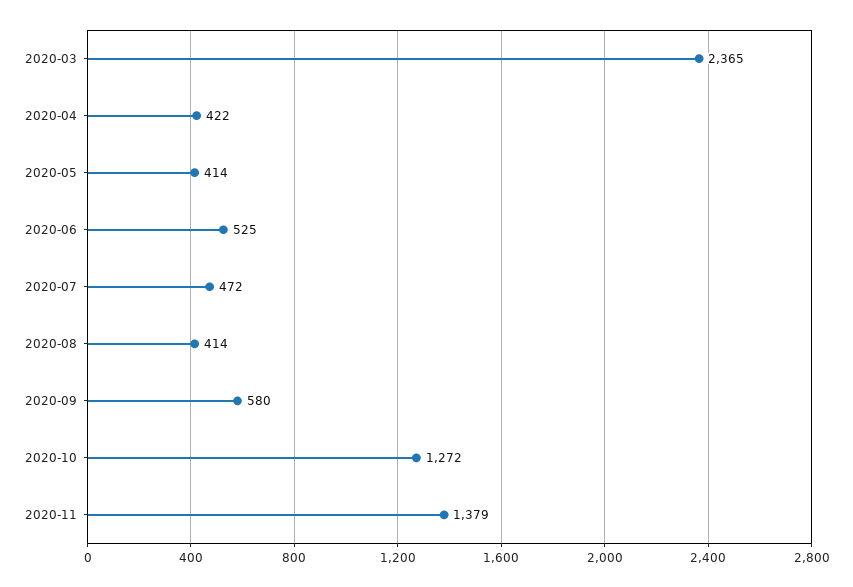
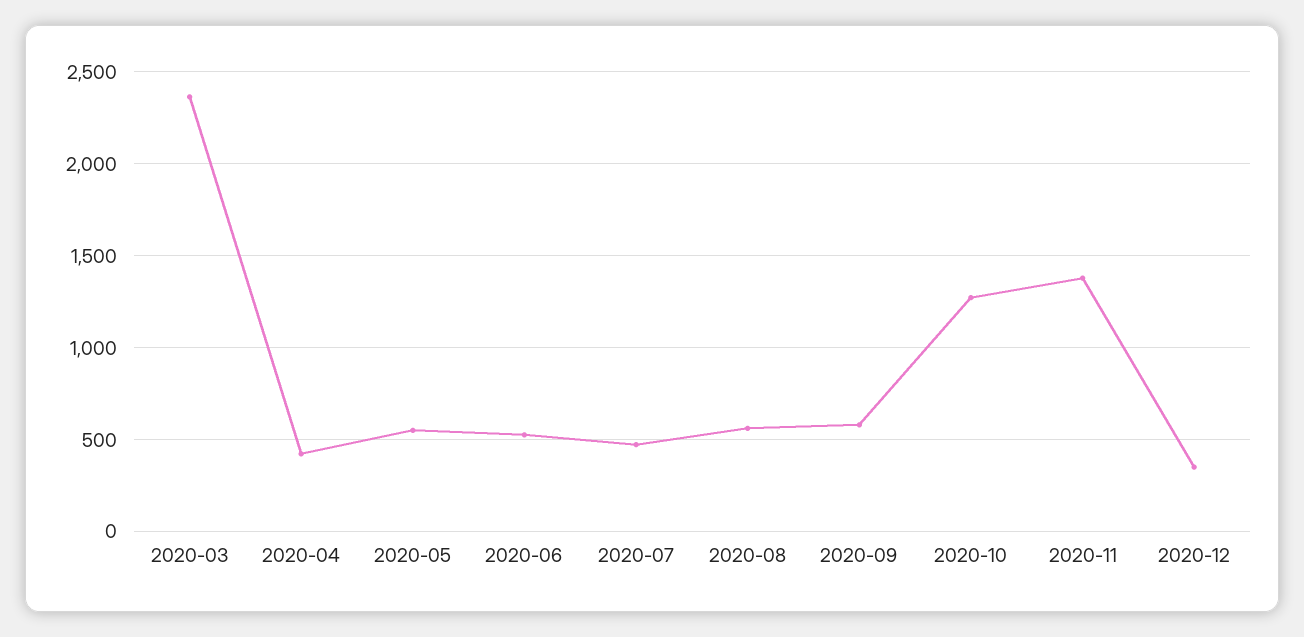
2020-05: 414 -> 550
2020-08: 414 -> 550
2020-12: none -> 350

